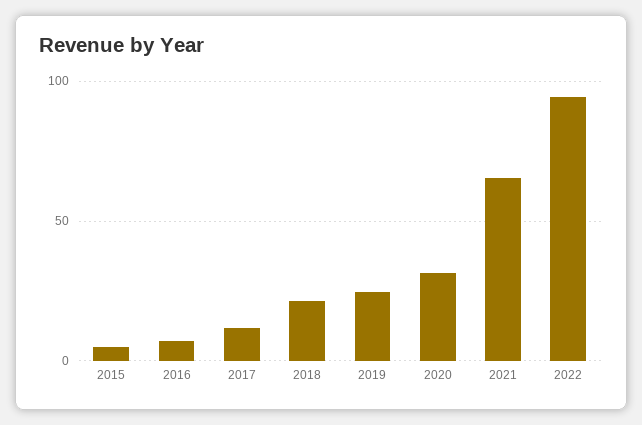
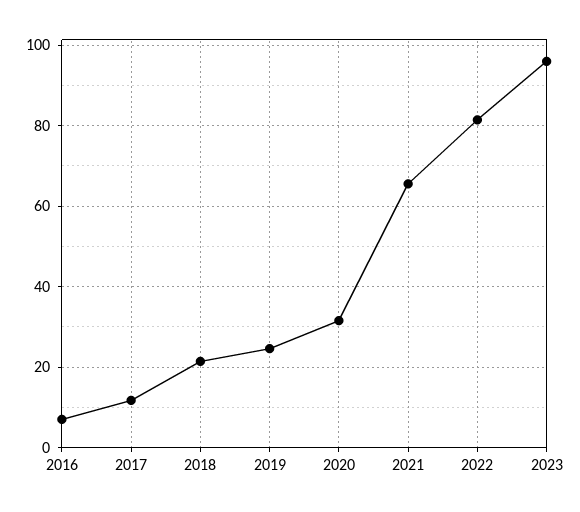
2015: 5 -> none
2022: 95 -> 82
2023: none -> 96

